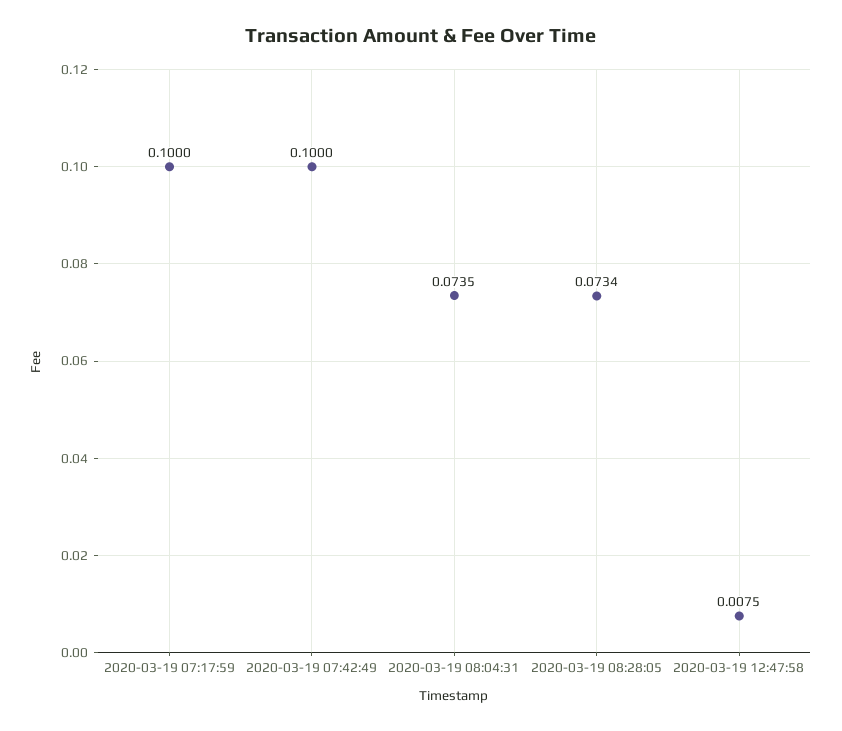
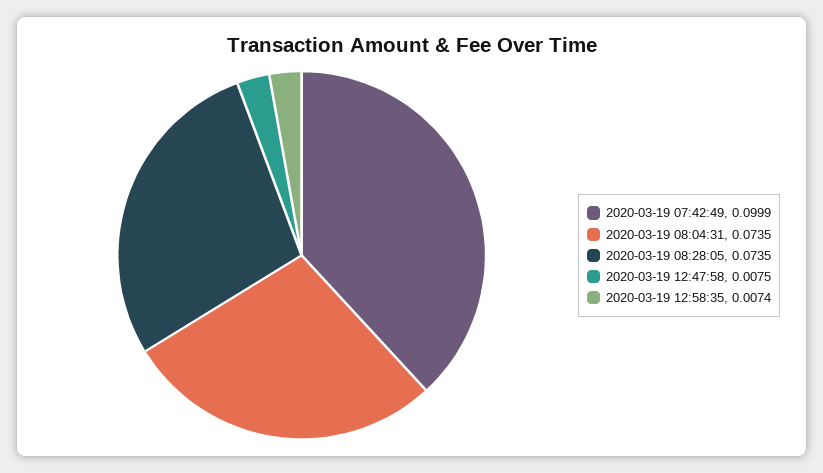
2020-03-19 07:17:59: 0.1 -> none
2020-03-19 07:42:49: 0.1 -> 0.0999
2020-03-19 08:28:05: 0.0734 -> 0.0735
2020-03-19 12:58:35: none -> 0.0074

